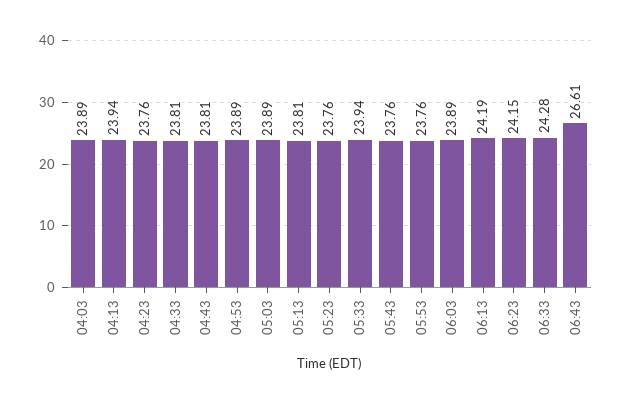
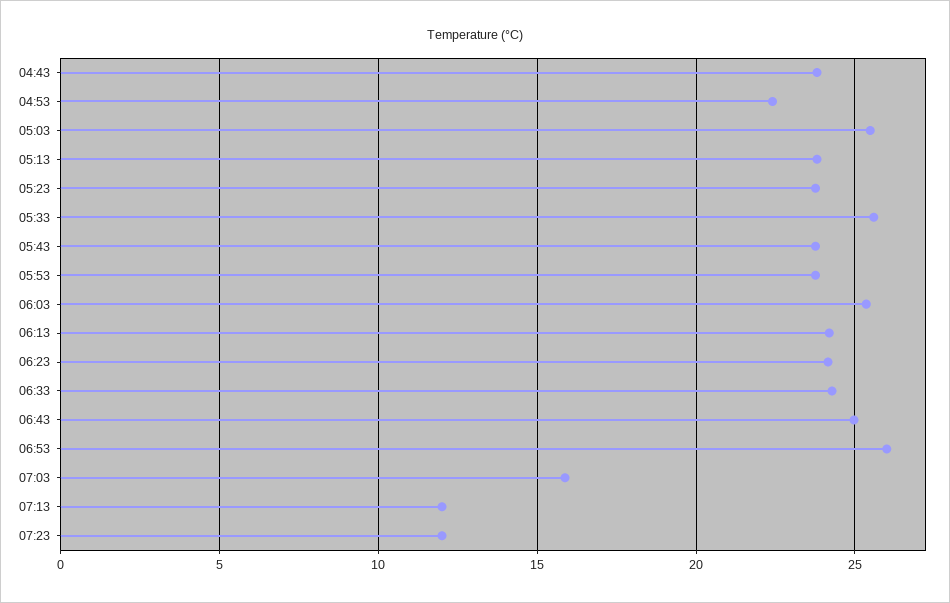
04:03: 23.89 -> none
04:13: 23.94 -> none
04:23: 23.76 -> none
04:33: 23.81 -> none
04:53: 23.89 -> 22.5
05:03: 23.89 -> 25.5
05:33: 23.94 -> 25.5
06:03: 23.89 -> 25.5
06:43: 26.61 -> 25
06:53: none -> 26
07:03: none -> 16
07:13: none -> 12
07:23: none -> 12

